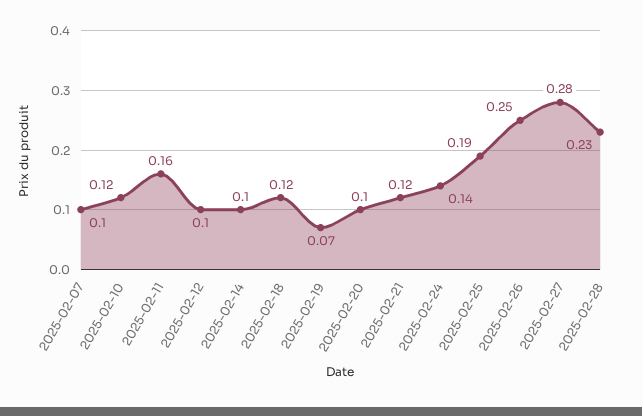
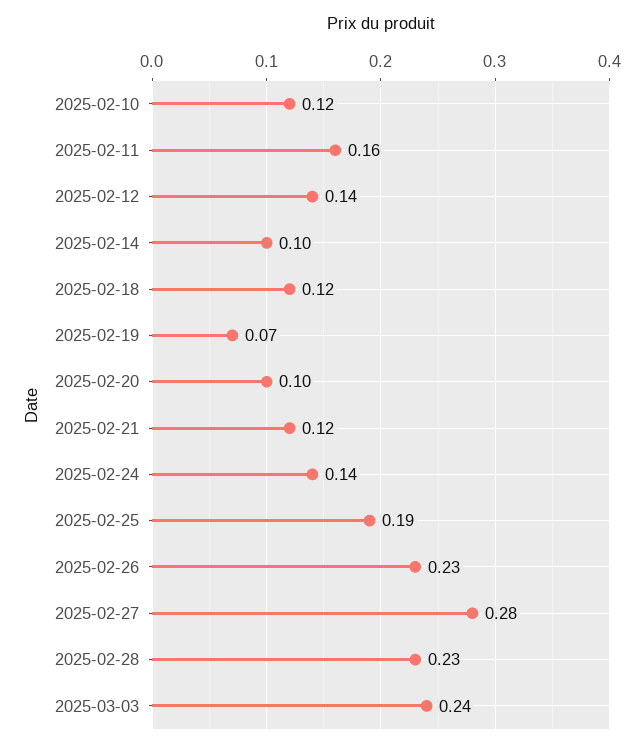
2025-02-07: 0.1 -> none
2025-02-12: 0.1 -> 0.14
2025-02-26: 0.25 -> 0.23
2025-03-03: none -> 0.24

